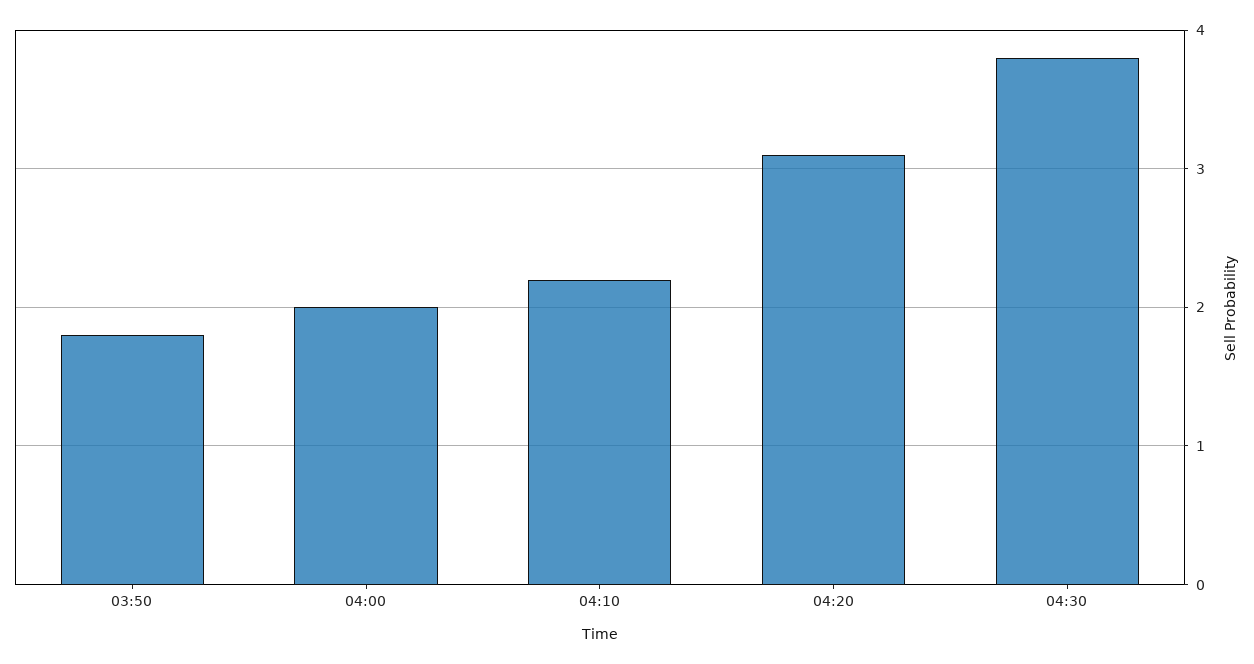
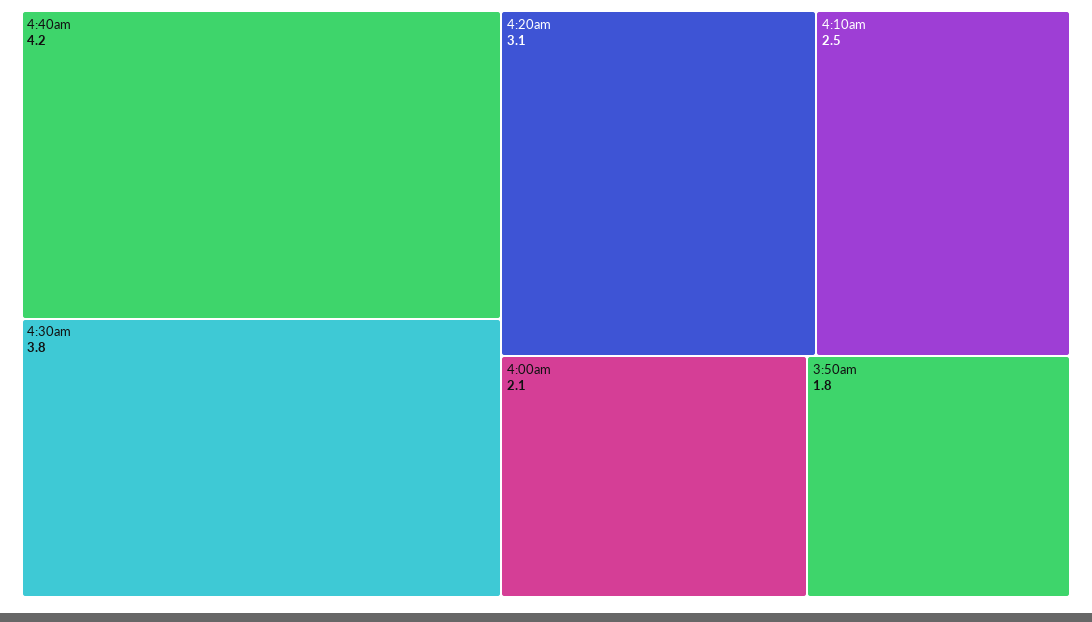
04:00: 2 -> 2.1
04:10: 2.2 -> 2.5
4:40am: none -> 4.2

